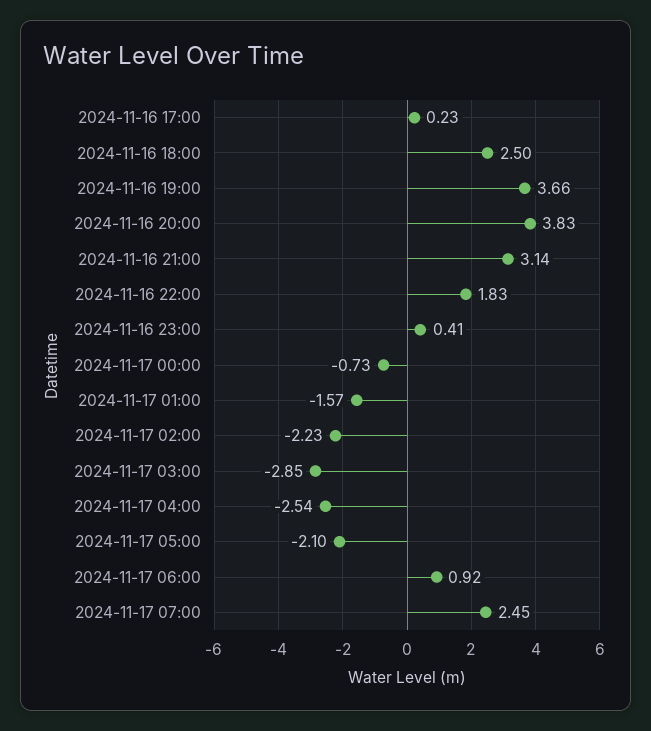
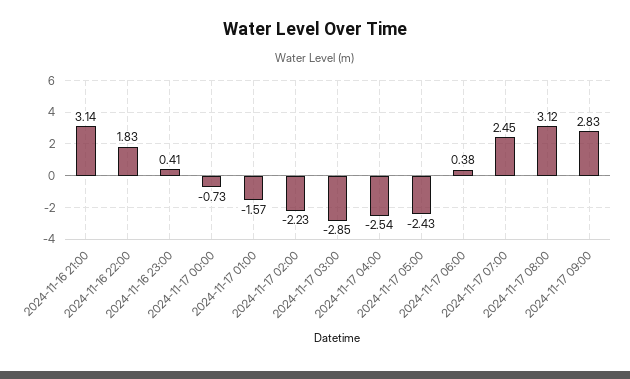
2024-11-16 17:00: 0.23 -> none
2024-11-16 18:00: 2.5 -> none
2024-11-16 19:00: 3.66 -> none
2024-11-16 20:00: 3.83 -> none
2024-11-17 05:00: -2.1 -> -2.43
2024-11-17 06:00: 0.92 -> 0.38
2024-11-17 08:00: none -> 3.12
2024-11-17 09:00: none -> 2.83

